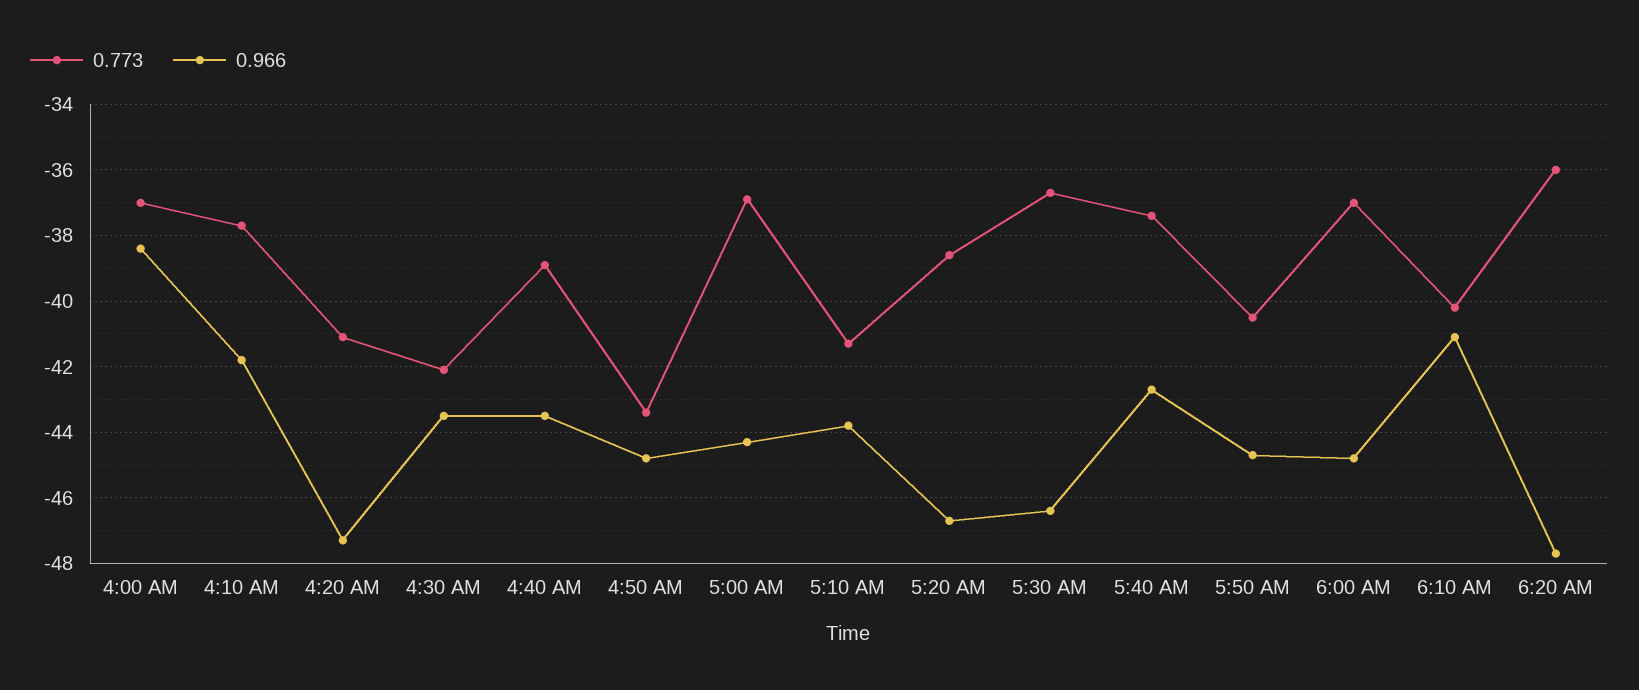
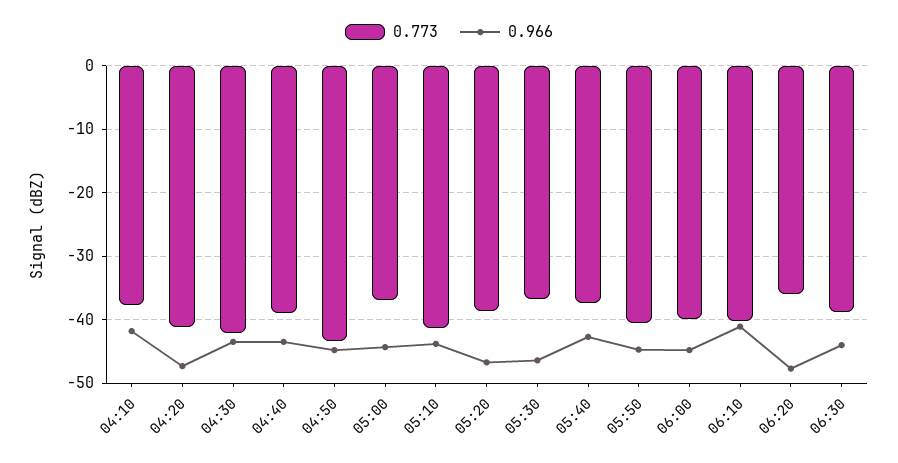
0.773, 4:00 AM: -37 -> none
0.966, 4:00 AM: -38.5 -> none
0.773, 6:00 AM: -37 -> -40
0.773, 06:30: none -> -39
0.966, 06:30: none -> -44

